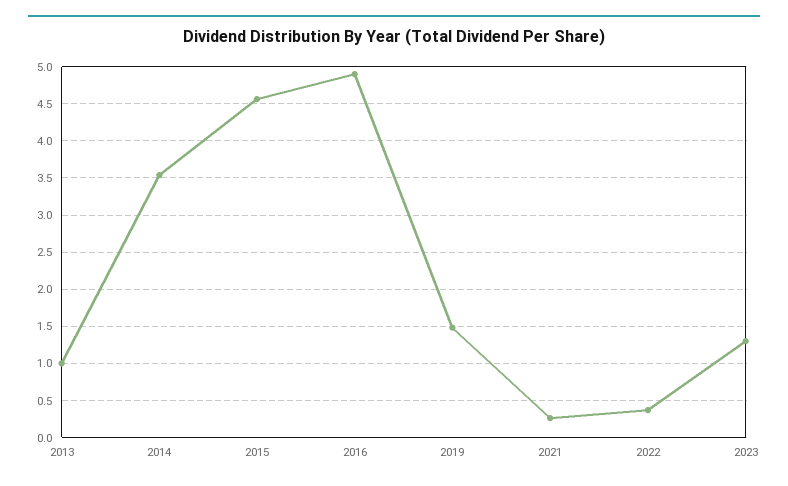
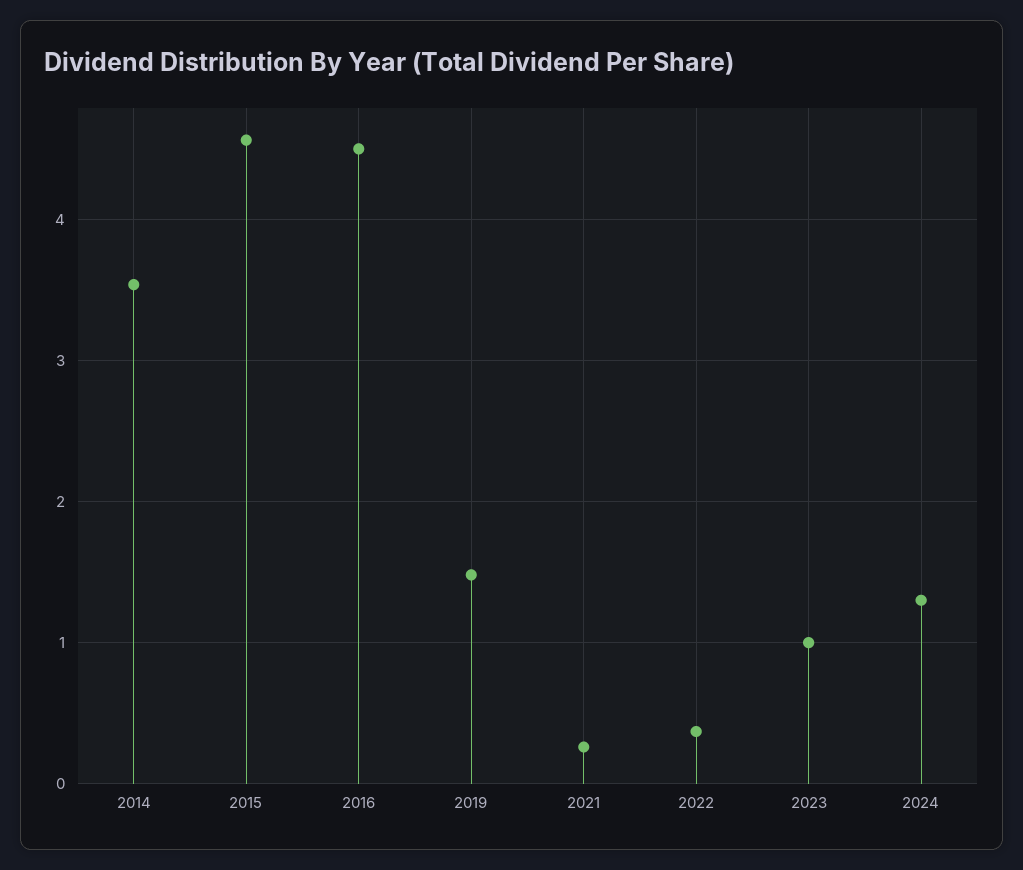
2013: 1 -> none
2016: 4.9 -> 4.5
2023: 1.3 -> 1
2024: none -> 1.3

